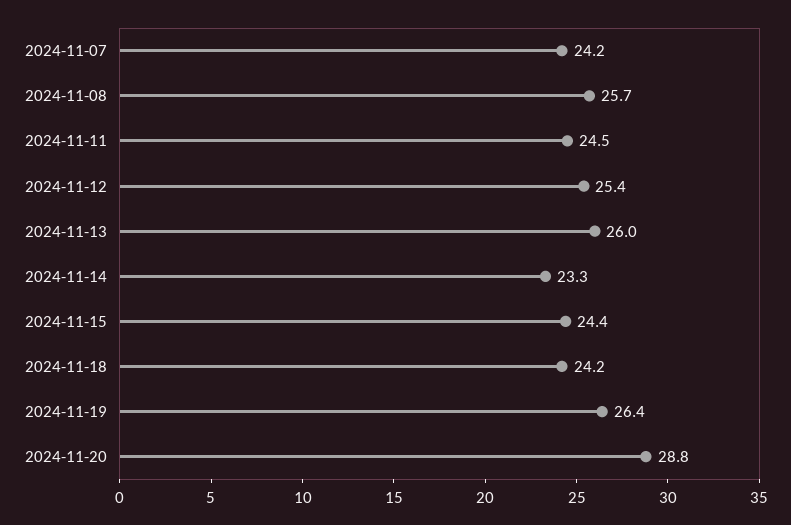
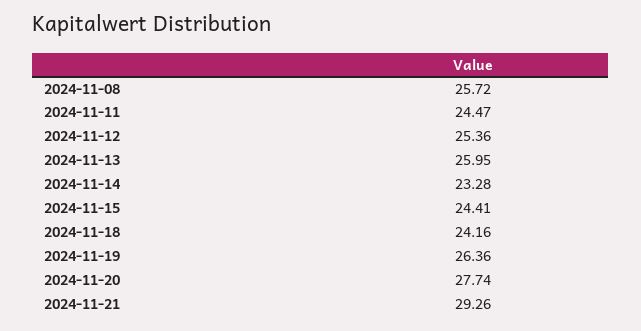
2024-11-07: 24.2 -> none
2024-11-20: 28.8 -> 27.74
2024-11-21: none -> 29.26

